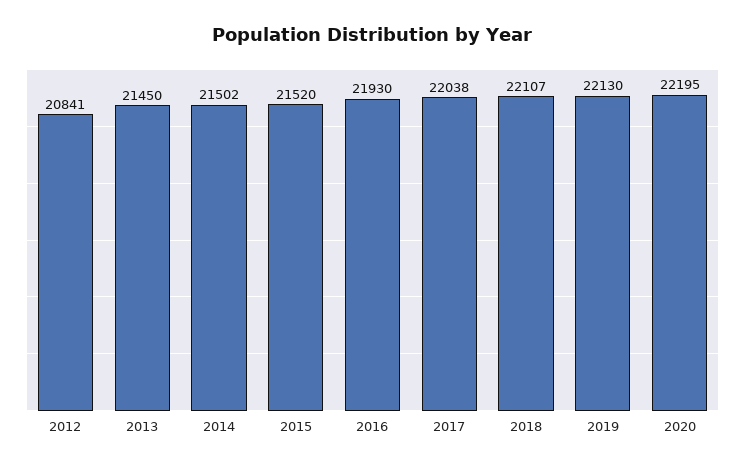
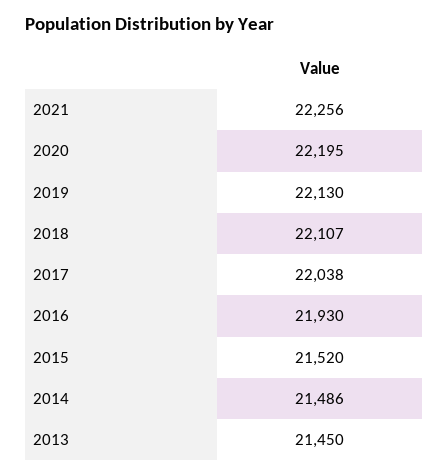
2012: 20841 -> none
2014: 21502 -> 21486
2021: none -> 22256

